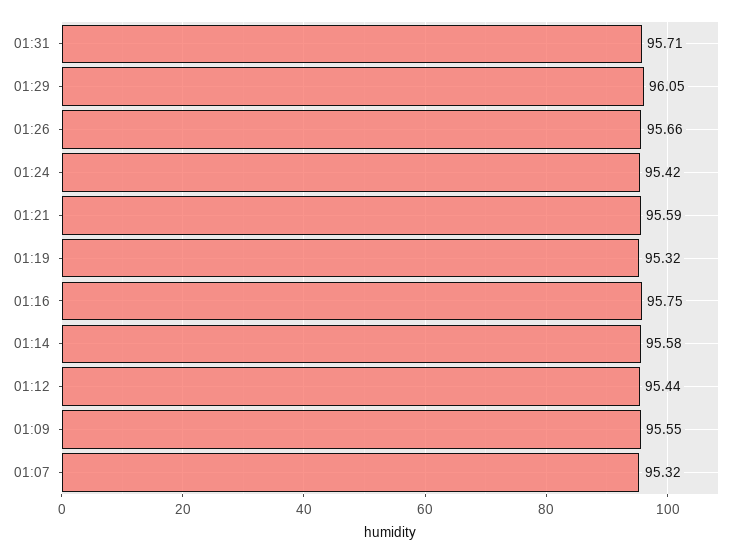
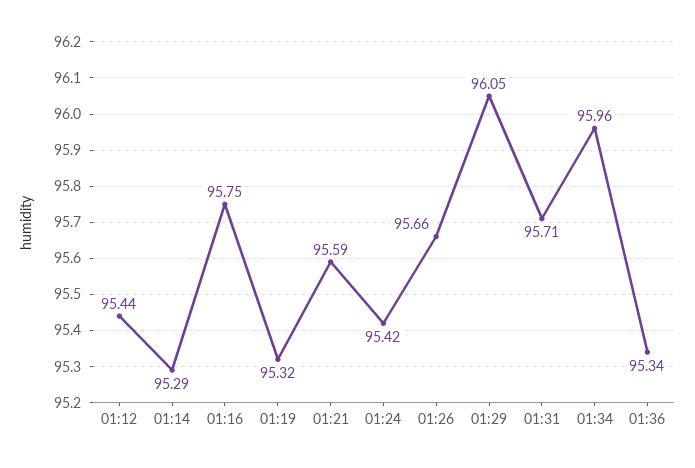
01:14: 95.58 -> 95.29
01:09: 95.55 -> none
01:07: 95.32 -> none
01:34: none -> 95.96
01:36: none -> 95.34

